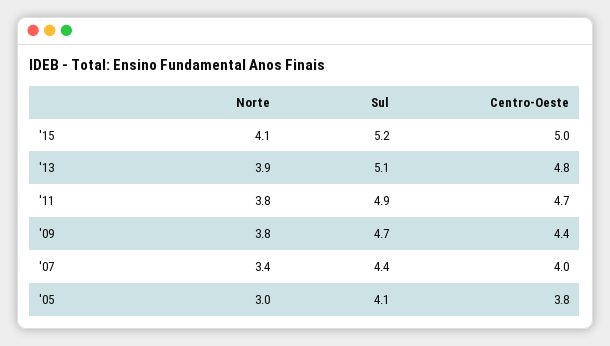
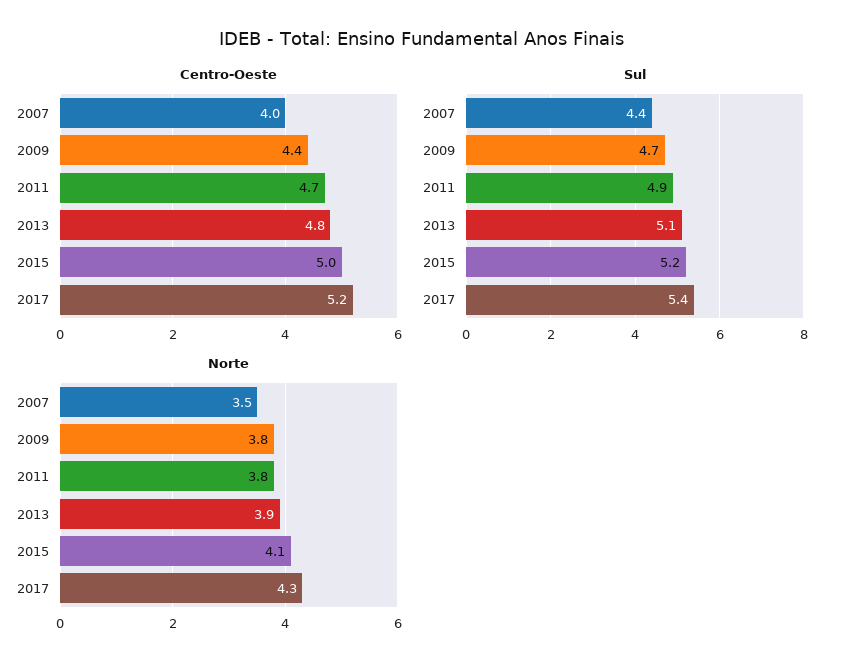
Norte, '07: 3.4 -> 3.5
Norte, '05: 3 -> none
Sul, '05: 4.1 -> none
Centro-Oeste, '05: 3.8 -> none
Centro-Oeste, 2017: none -> 5.2
Sul, 2017: none -> 5.4
Norte, 2017: none -> 4.3

